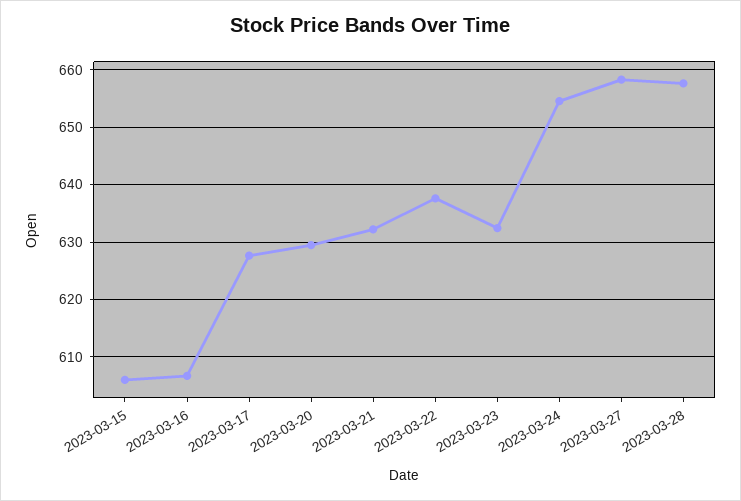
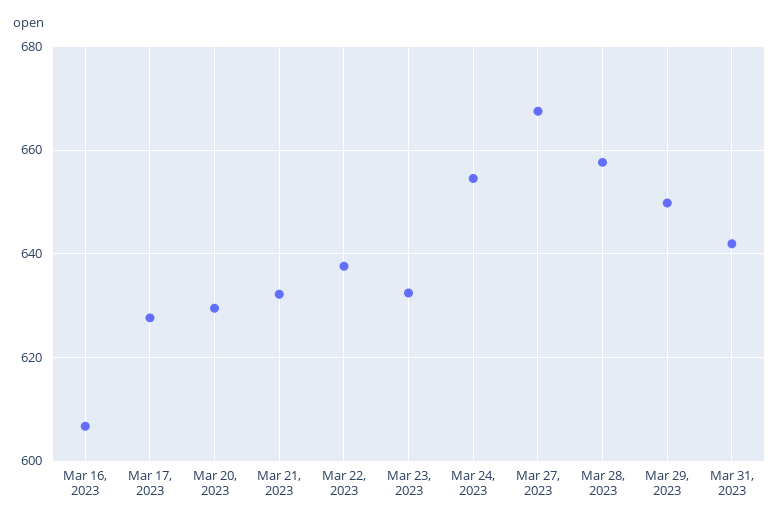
2023-03-15: 606 -> none
2023-03-27: 658 -> 668
Mar 29, 2023: none -> 650
Mar 31, 2023: none -> 642

